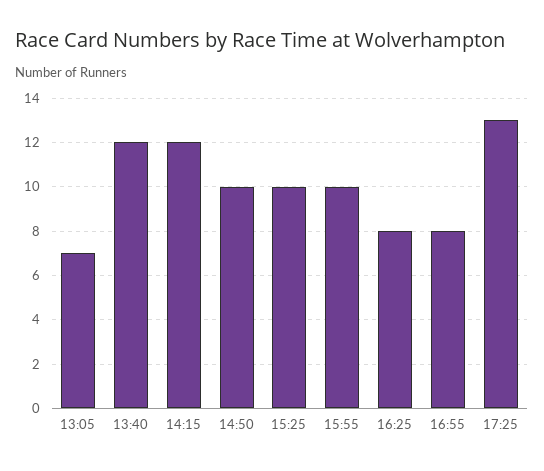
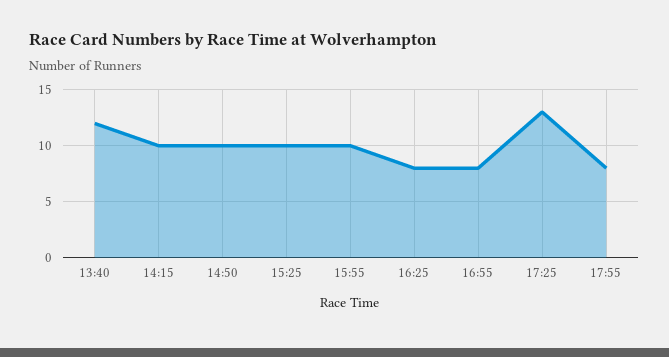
13:05: 7 -> none
14:15: 12 -> 10
17:55: none -> 8

